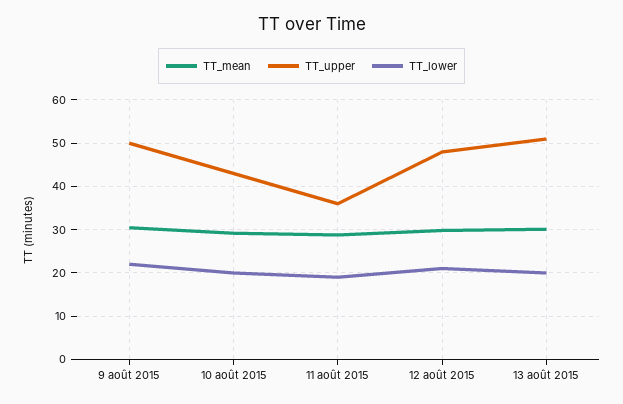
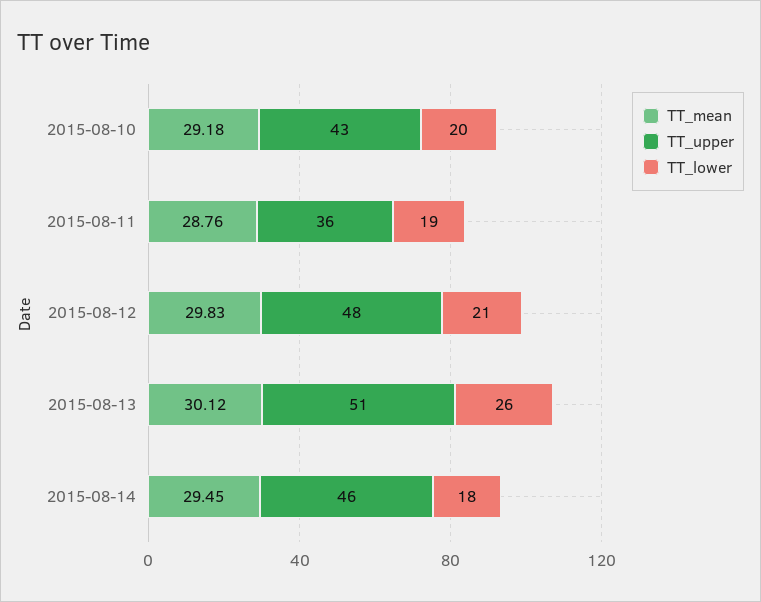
TT_mean, 9 août 2015: 30 -> none
TT_upper, 9 août 2015: 50 -> none
TT_lower, 9 août 2015: 22 -> none
TT_lower, 13 août 2015: 20 -> 26
TT_mean, 2015-08-14: none -> 29.45
TT_upper, 2015-08-14: none -> 46
TT_lower, 2015-08-14: none -> 18

